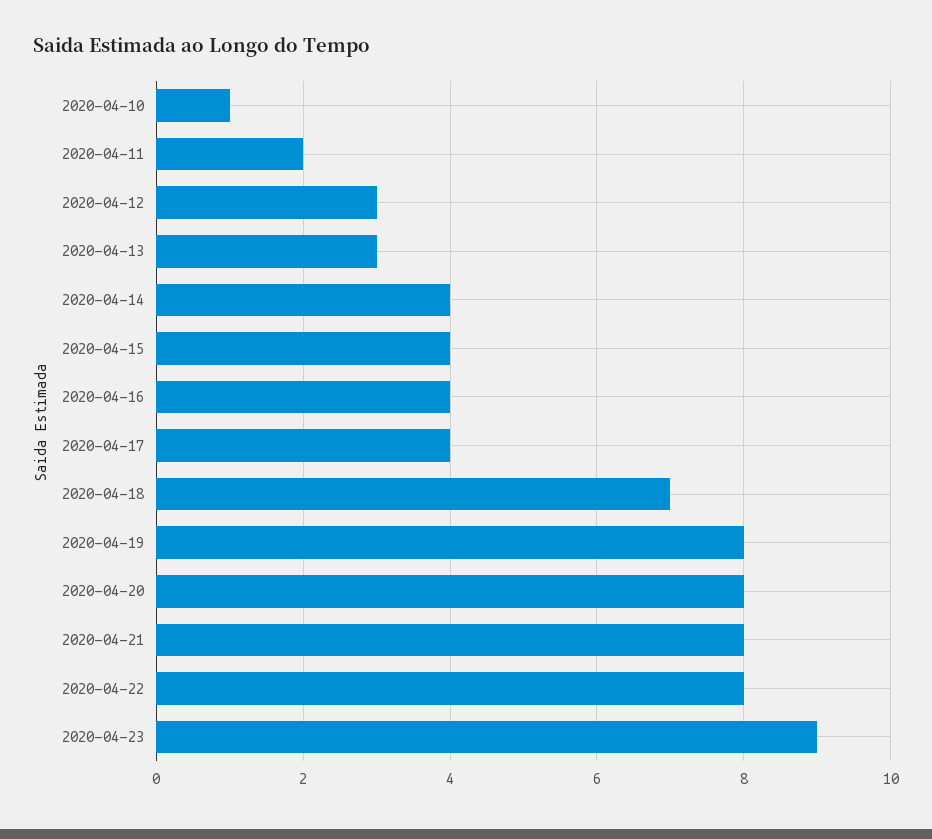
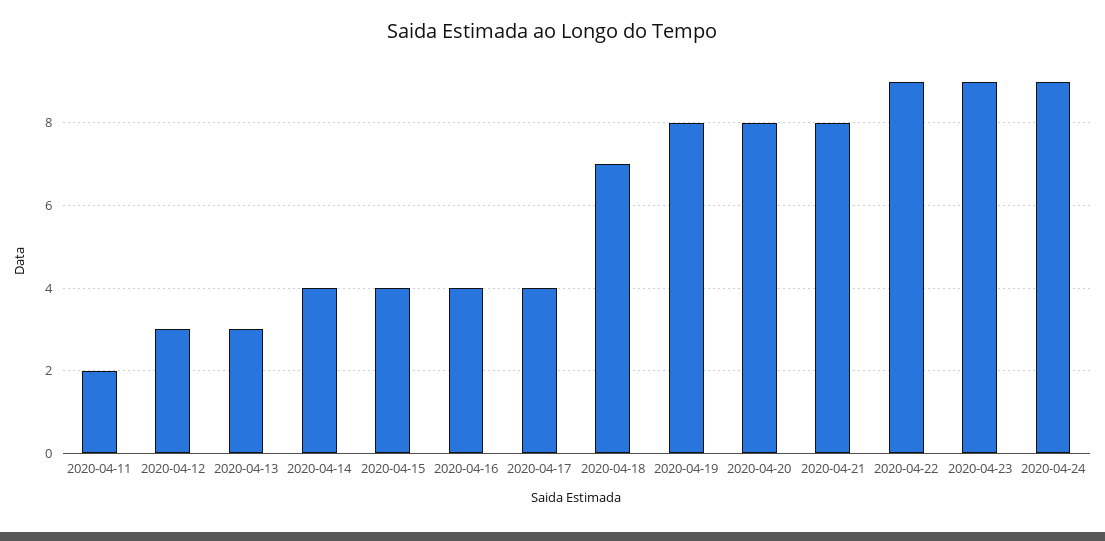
2020-04-10: 1 -> none
2020-04-22: 8 -> 9
2020-04-24: none -> 9

